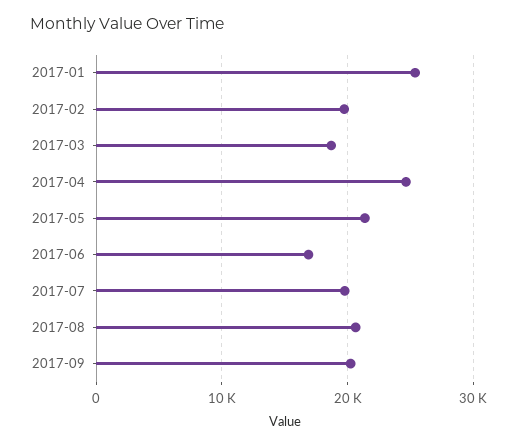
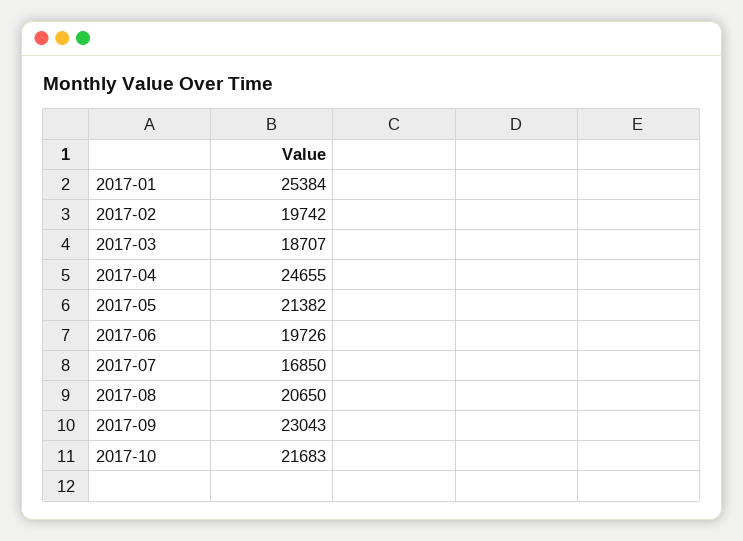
2017-06: 17000 -> 19726
2017-07: 20000 -> 16850
2017-09: 20000 -> 23043
2017-10: none -> 21683

